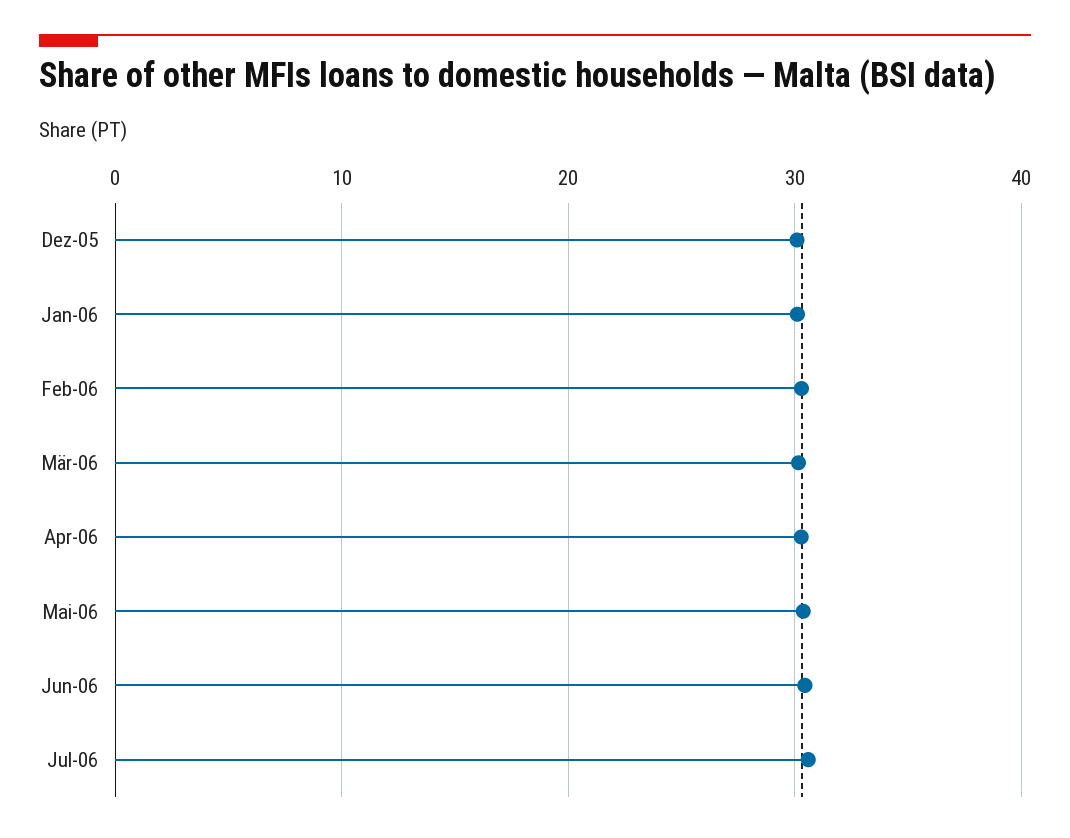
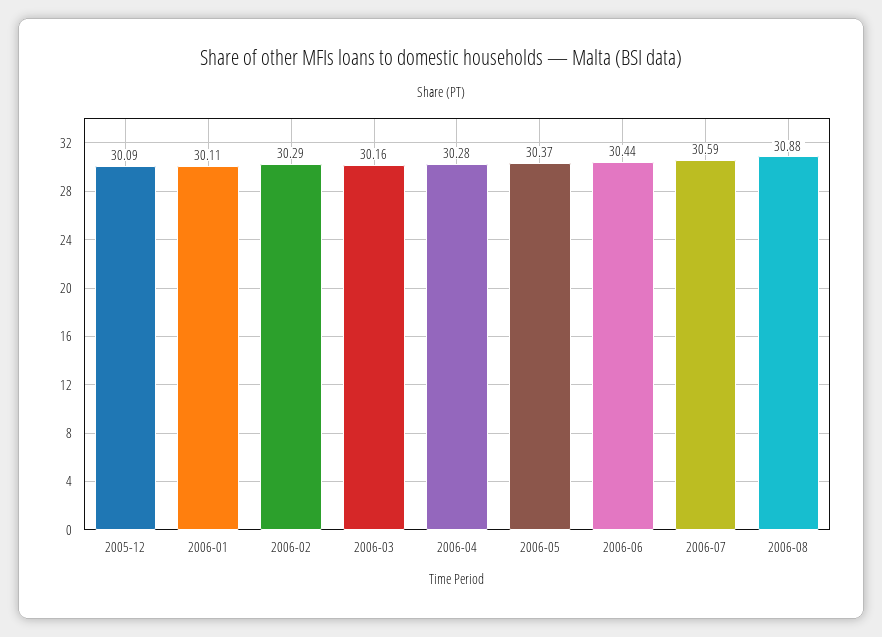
2006-08: none -> 30.88

